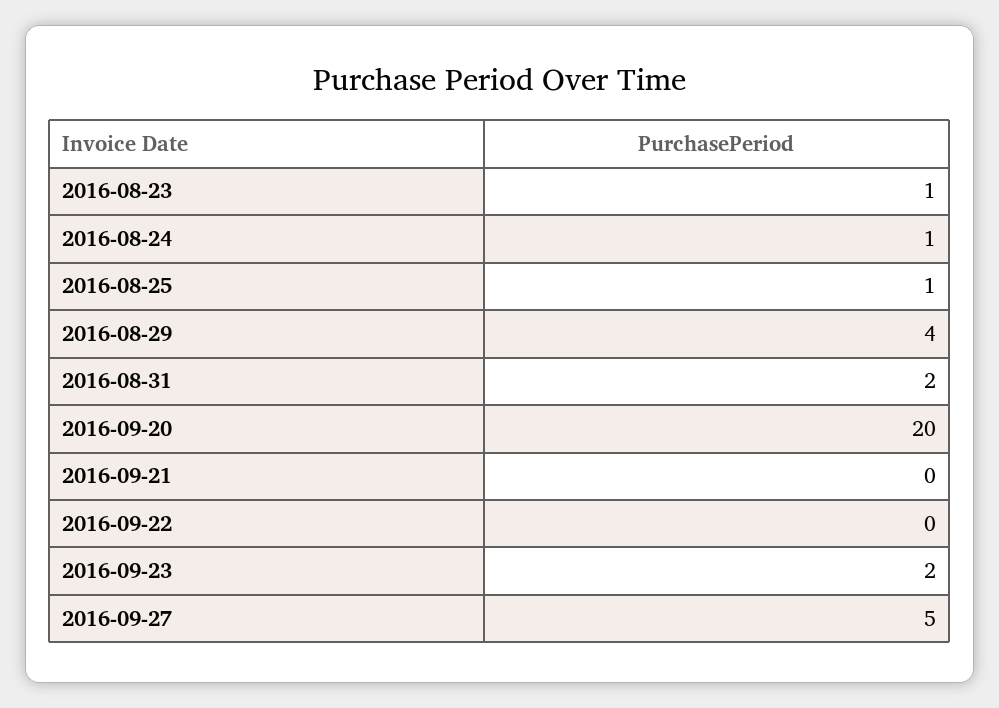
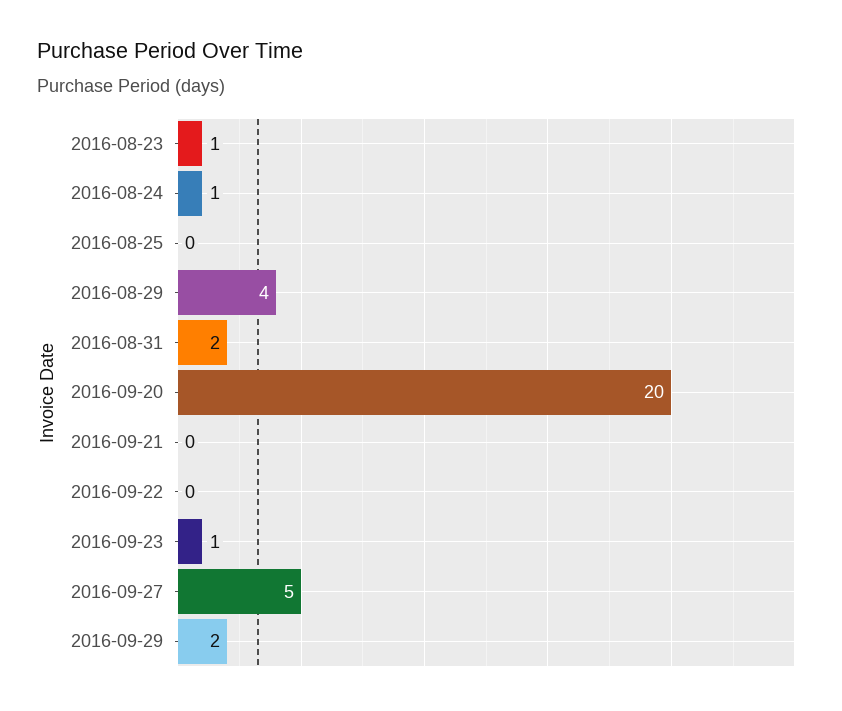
2016-08-25: 1 -> 0
2016-09-23: 2 -> 1
2016-09-29: none -> 2

